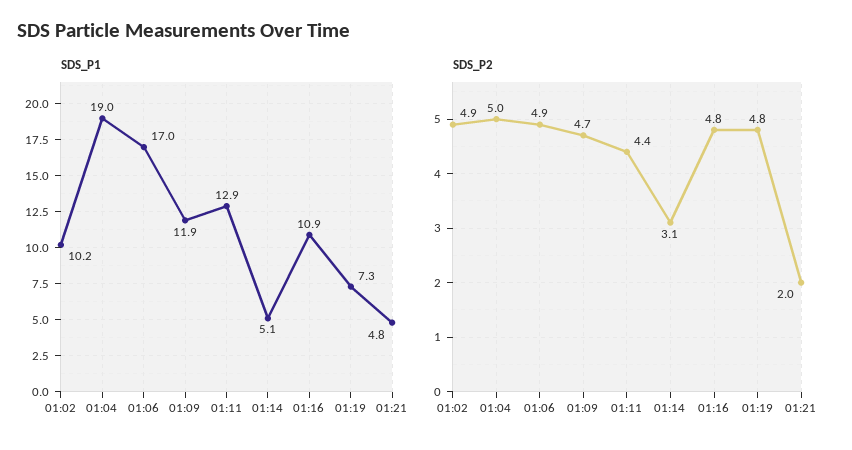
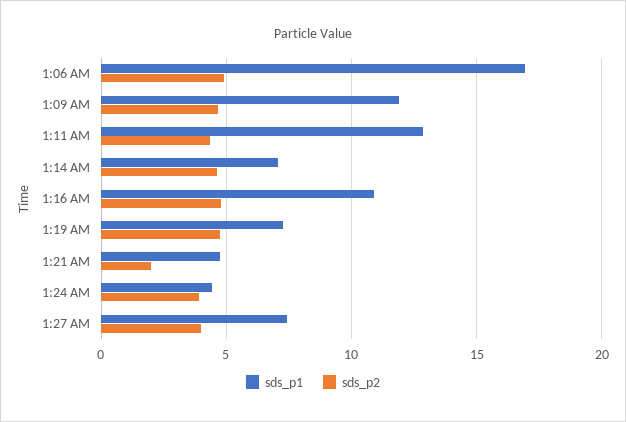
SDS_P1, 01:02: 10.2 -> none
SDS_P1, 01:04: 19 -> none
SDS_P1, 01:14: 5.1 -> 7
SDS_P2, 01:02: 4.9 -> none
SDS_P2, 01:04: 5 -> none
SDS_P2, 01:14: 3.1 -> 4.5
SDS_P1, 1:24 AM: none -> 4.5
SDS_P2, 1:24 AM: none -> 4
SDS_P1, 1:27 AM: none -> 7.5
SDS_P2, 1:27 AM: none -> 4

